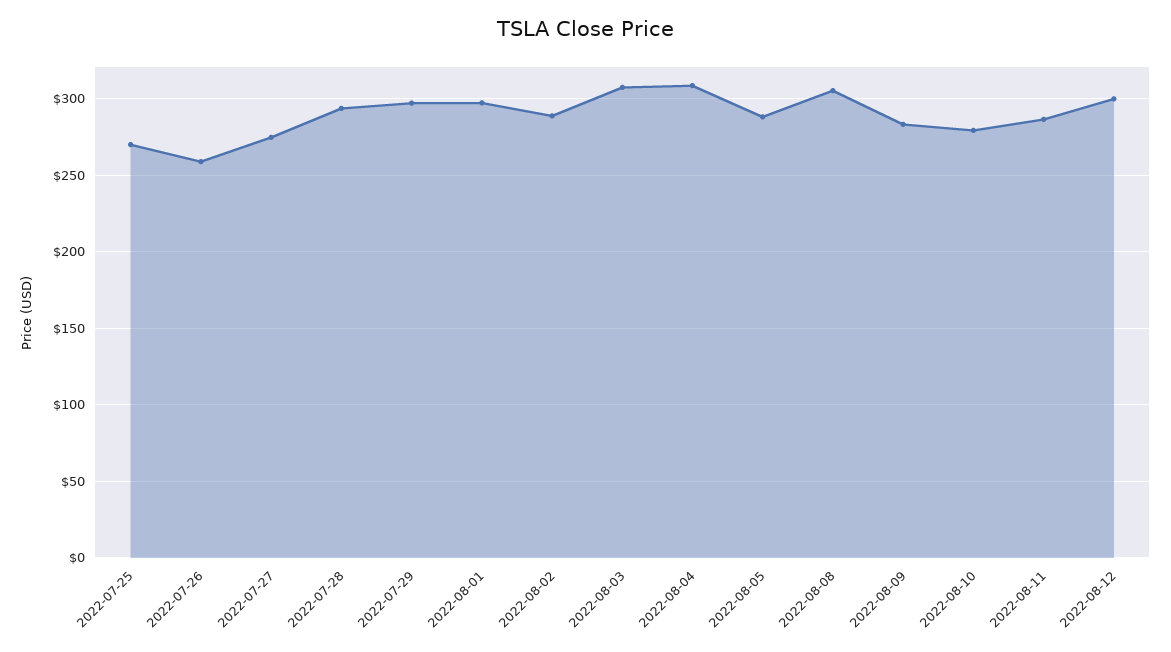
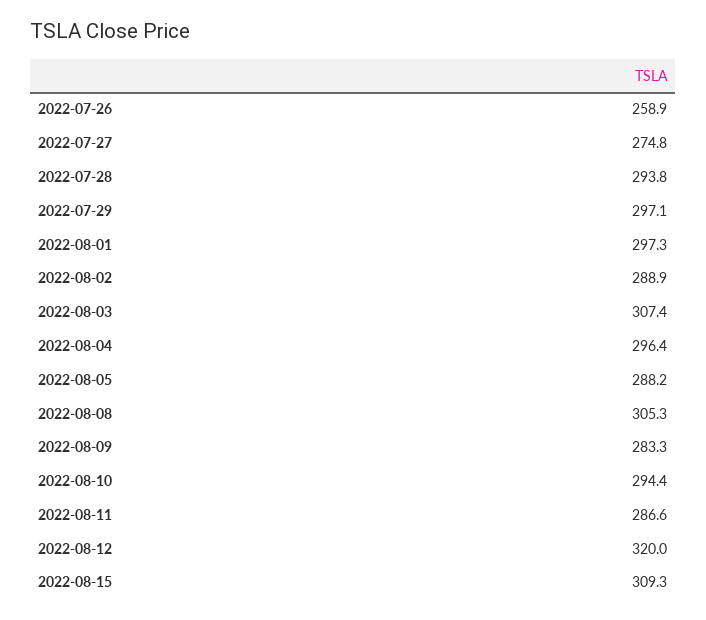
2022-07-25: 270 -> none
2022-08-04: 310 -> 296.4
2022-08-10: 280 -> 294.4
2022-08-12: 300 -> 320
2022-08-15: none -> 309.3

